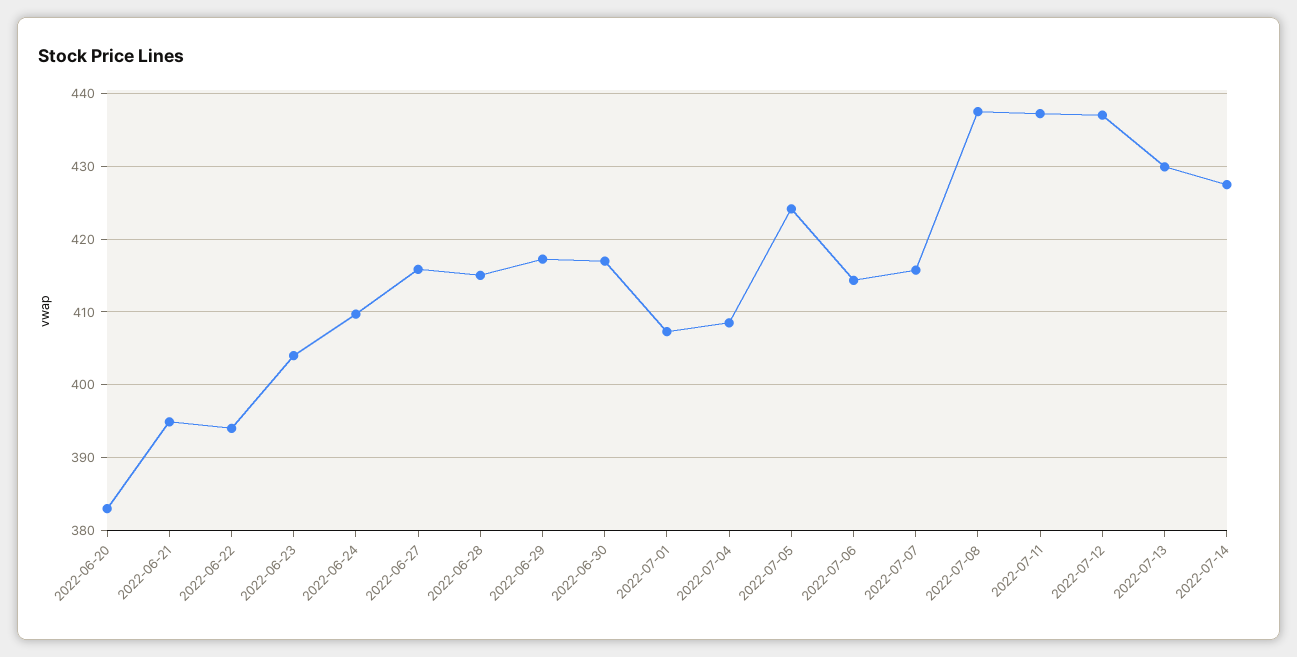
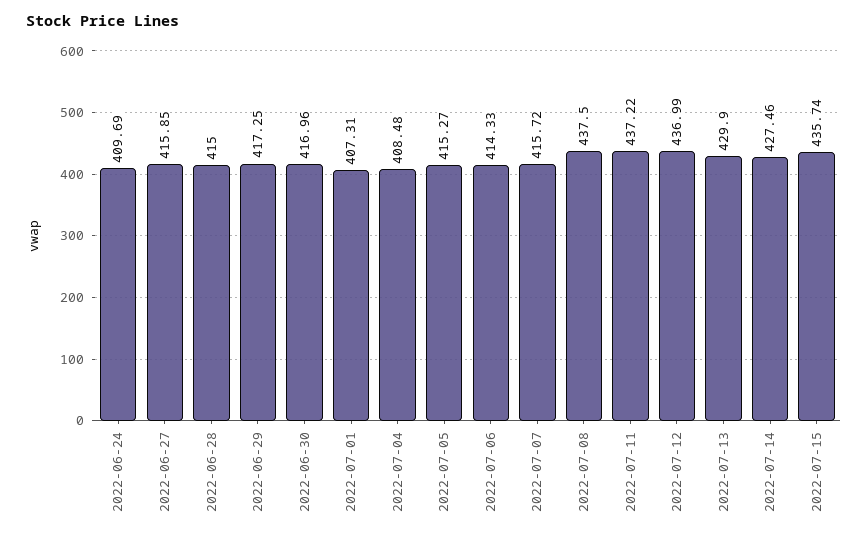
2022-06-20: 383 -> none
2022-06-21: 395 -> none
2022-06-22: 394 -> none
2022-06-23: 404 -> none
2022-07-05: 424 -> 415.27
2022-07-15: none -> 435.74

